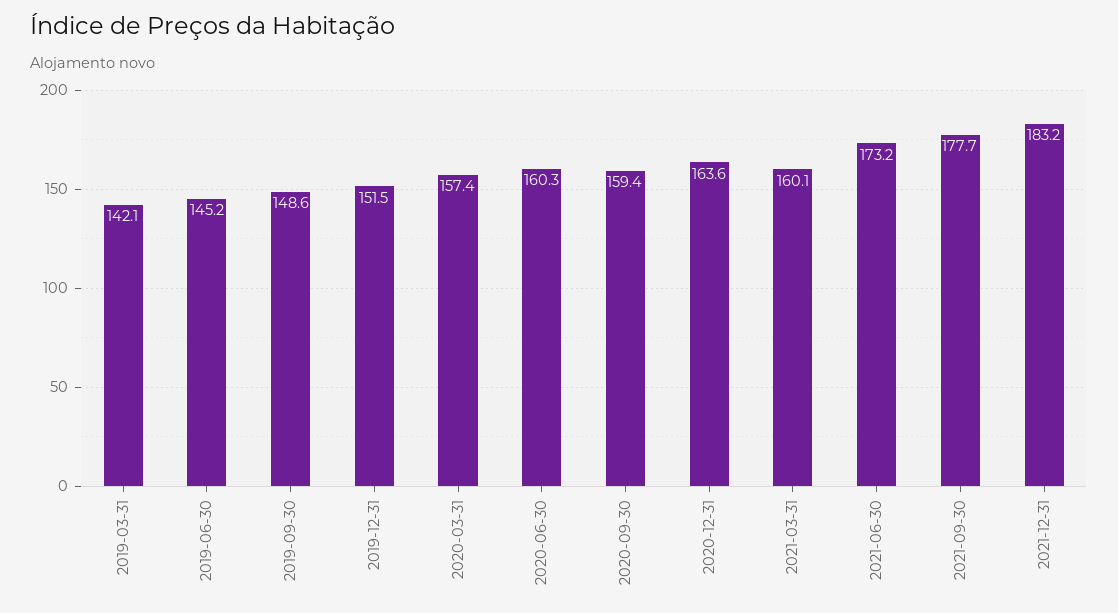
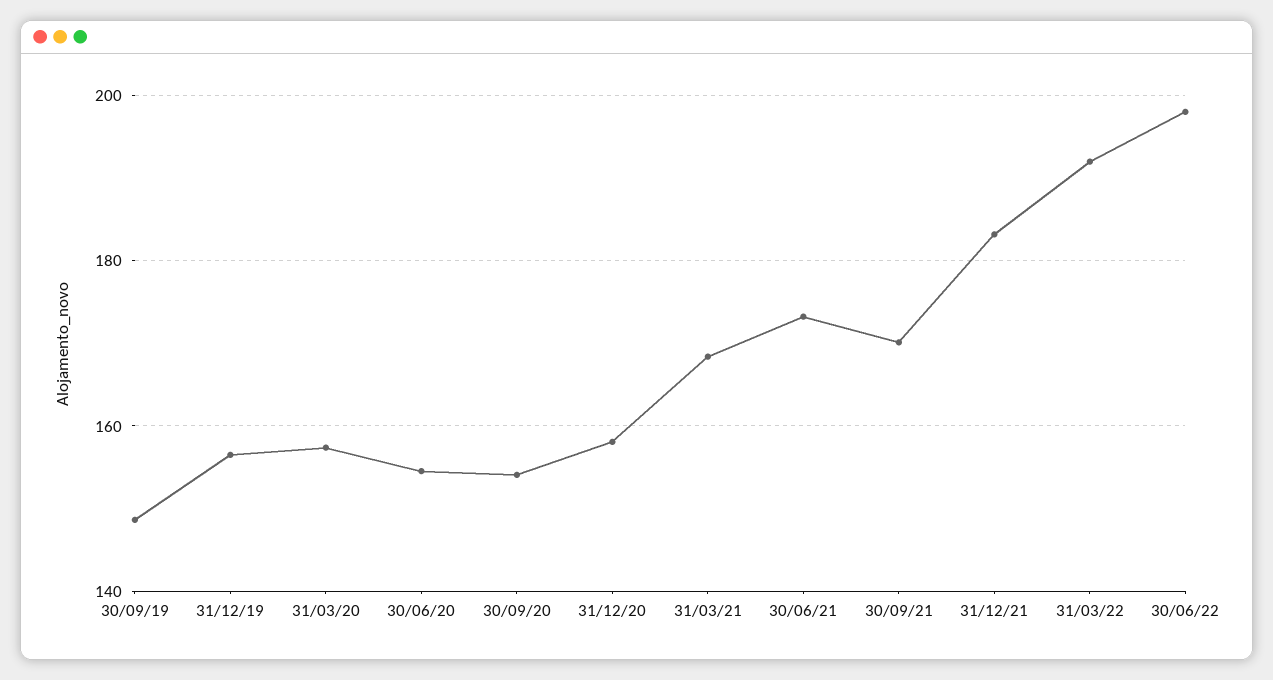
2019-03-31: 142.1 -> none
2019-06-30: 145.2 -> none
2019-12-31: 151.5 -> 156
2020-06-30: 160.3 -> 154
2020-09-30: 159.4 -> 154
2020-12-31: 163.6 -> 158
2021-03-31: 160.1 -> 168
2021-09-30: 177.7 -> 170
31/03/22: none -> 192
30/06/22: none -> 198

